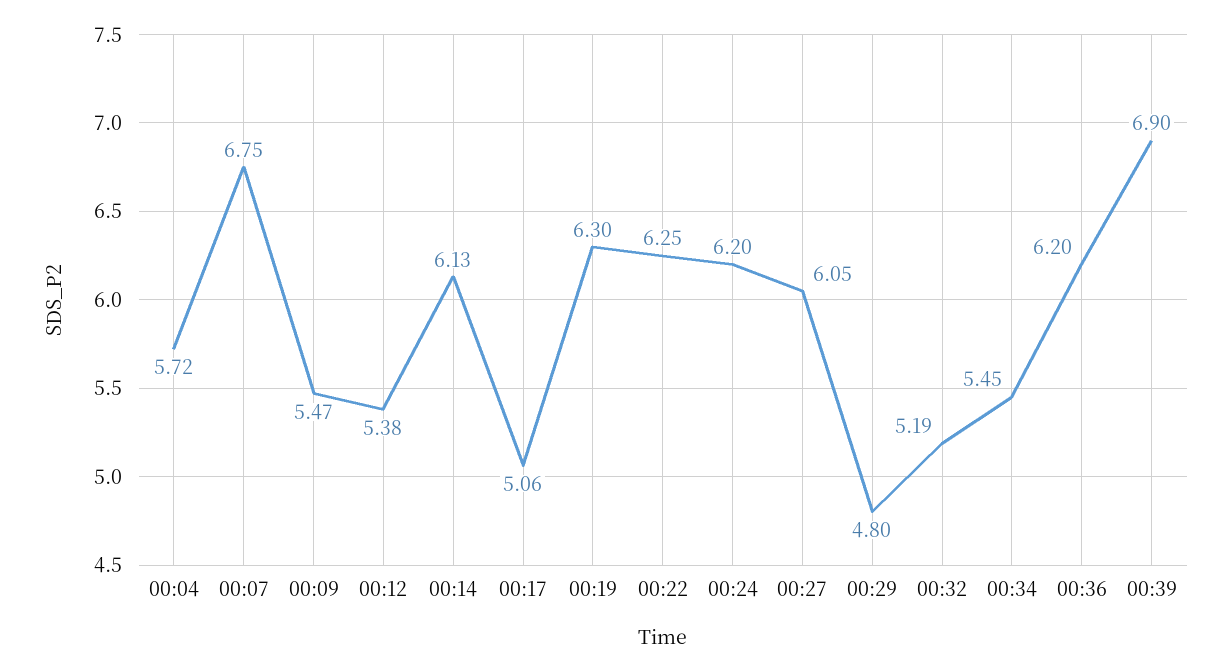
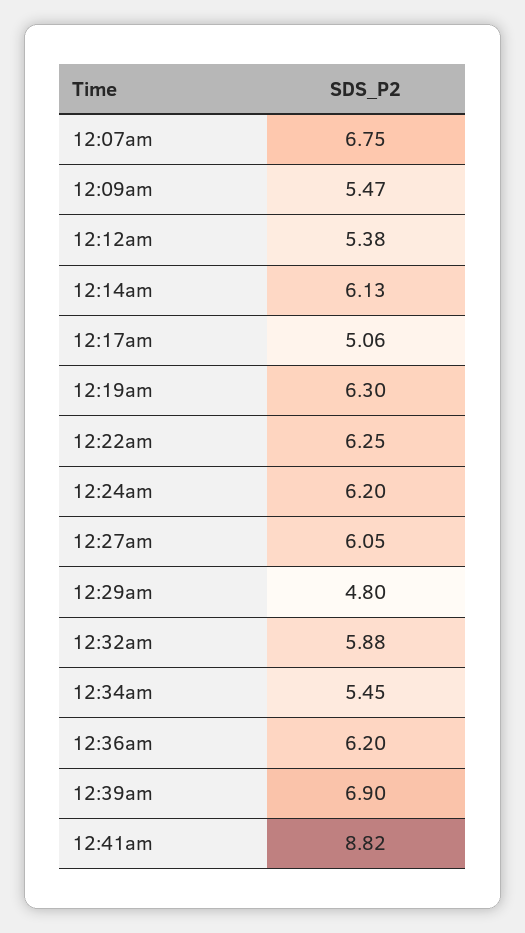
00:04: 5.72 -> none
00:32: 5.19 -> 5.88
12:41am: none -> 8.82

